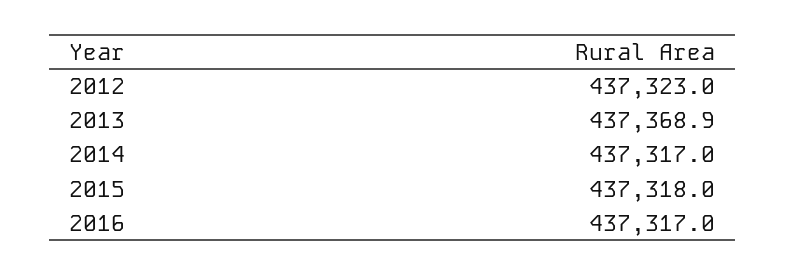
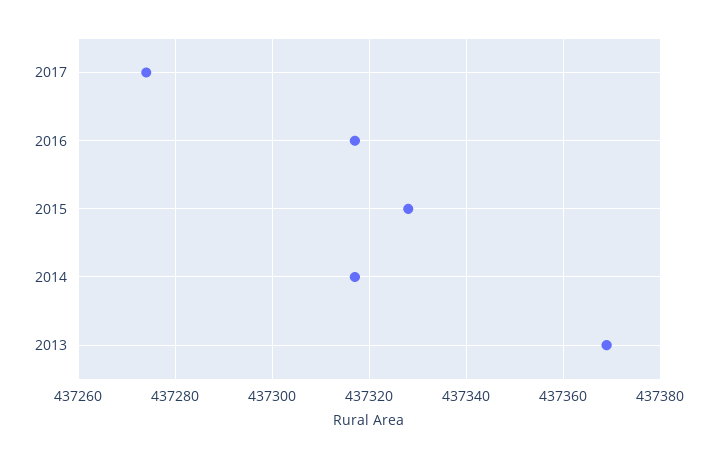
2012: 437323 -> none
2015: 437318 -> 437328
2017: none -> 437274

